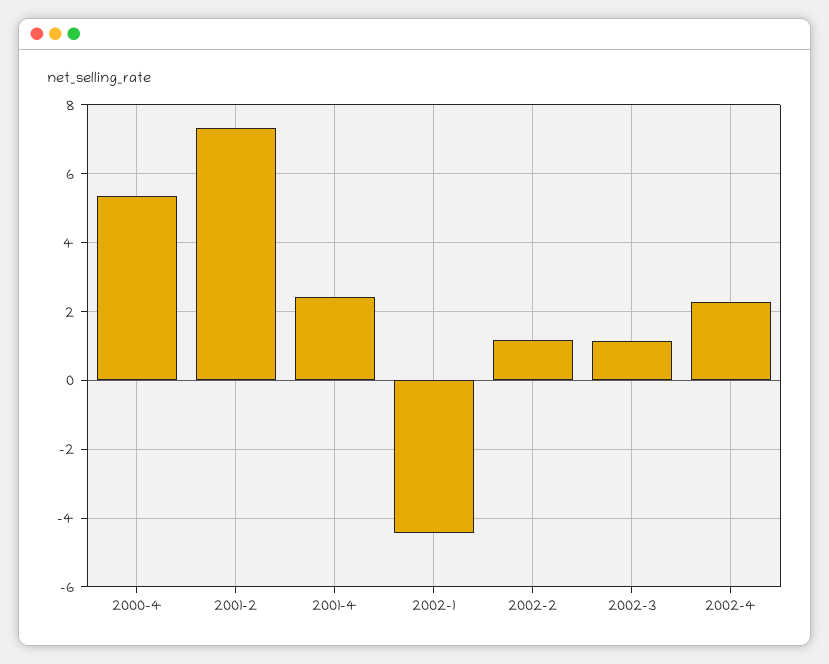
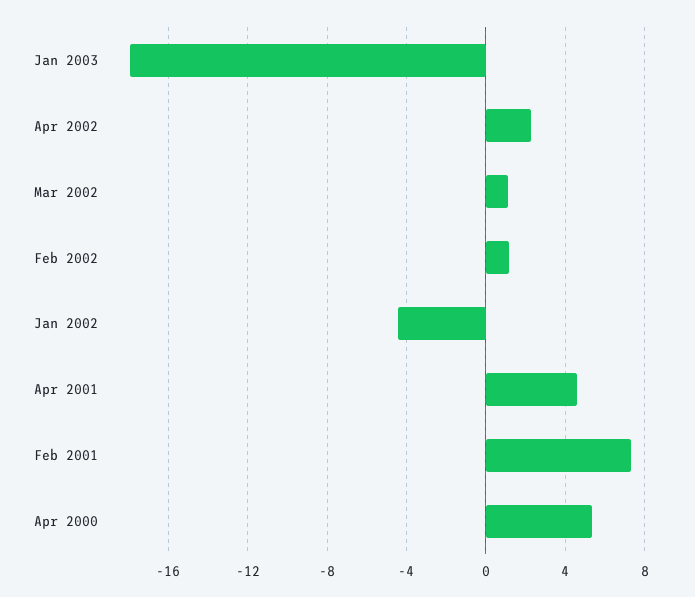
2001-4: 2.4 -> 4.5
Jan 2003: none -> -18

